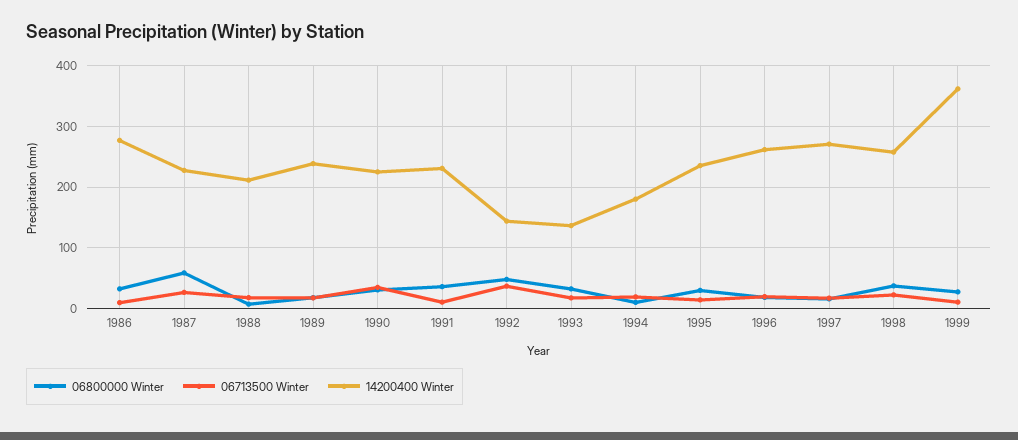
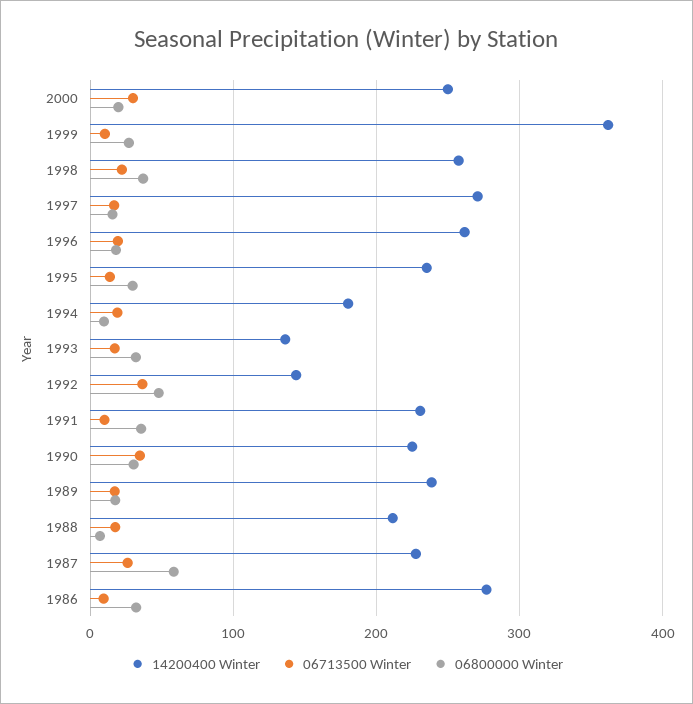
14200400 Winter, 2000: none -> 250
06713500 Winter, 2000: none -> 30
06800000 Winter, 2000: none -> 20

